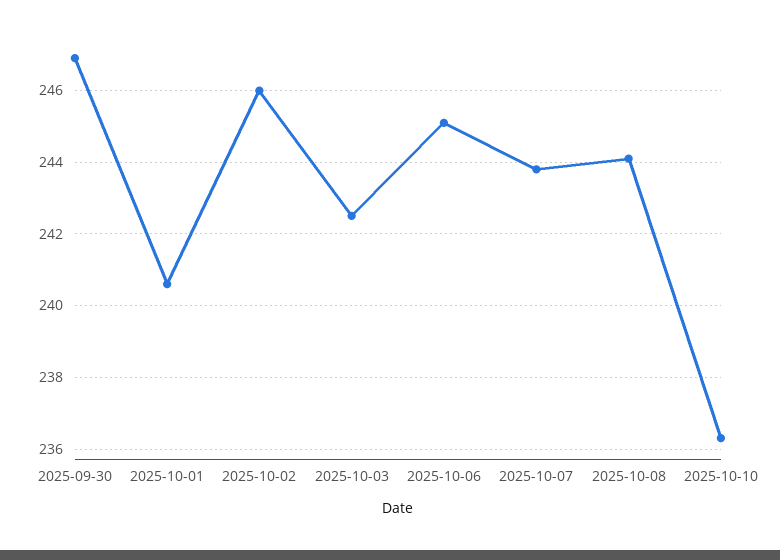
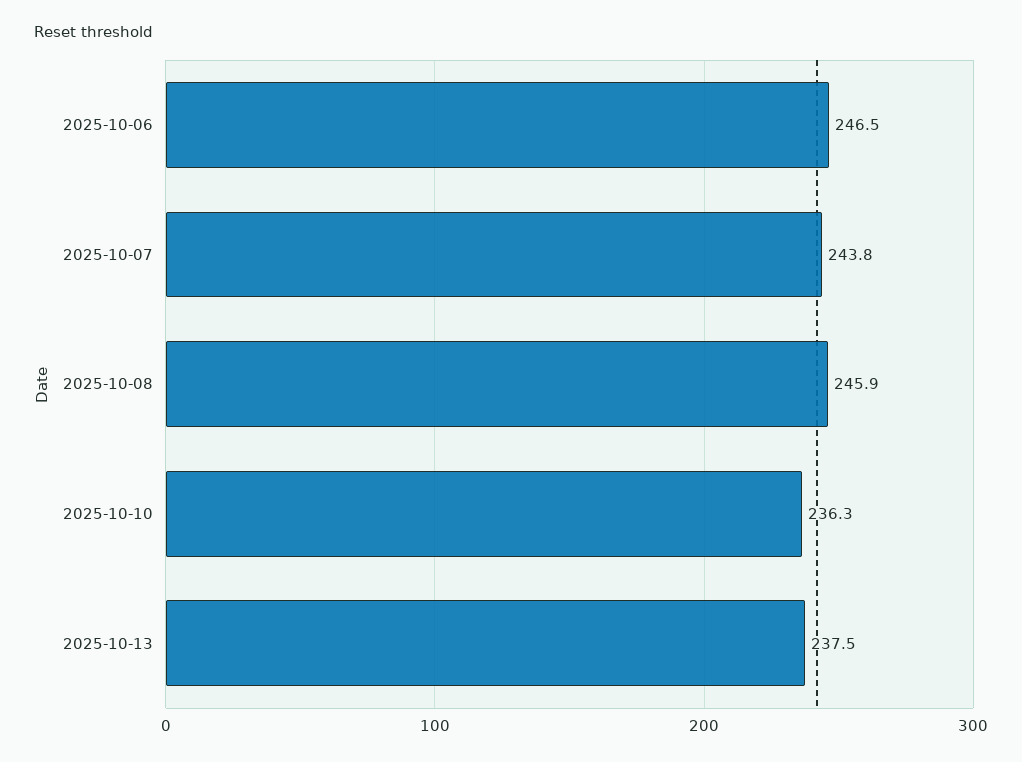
2025-09-30: 247 -> none
2025-10-01: 240.5 -> none
2025-10-02: 246 -> none
2025-10-03: 242.5 -> none
2025-10-06: 245 -> 246.5
2025-10-08: 244 -> 245.9
2025-10-13: none -> 237.5

